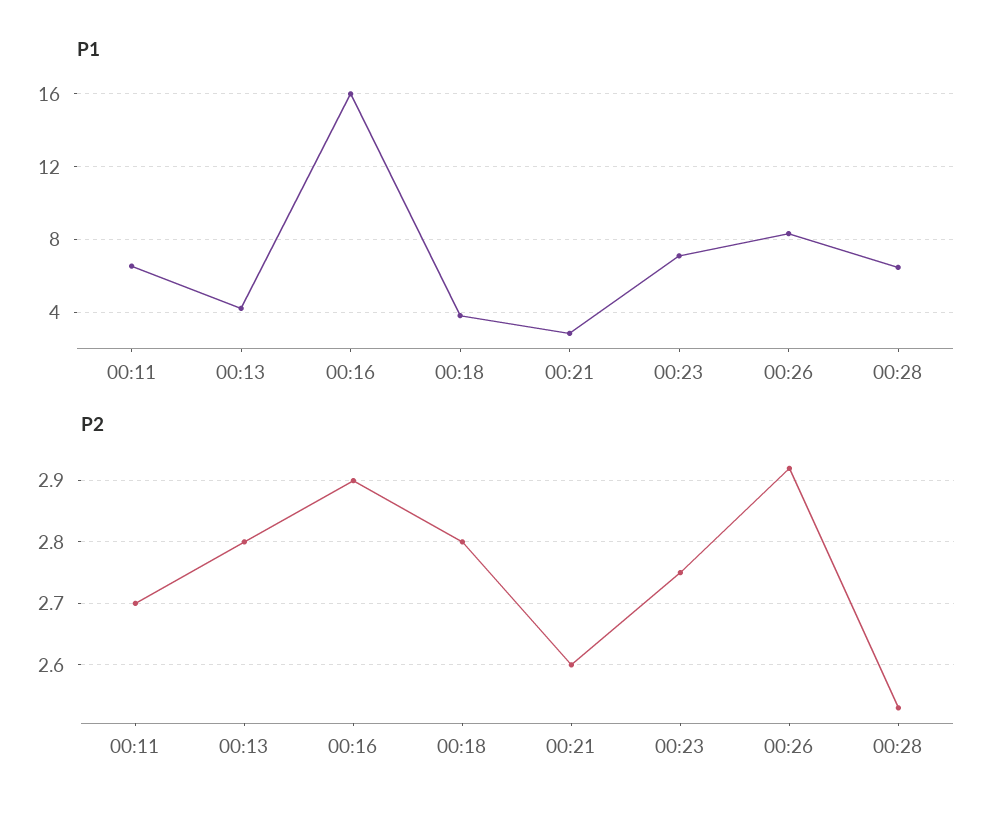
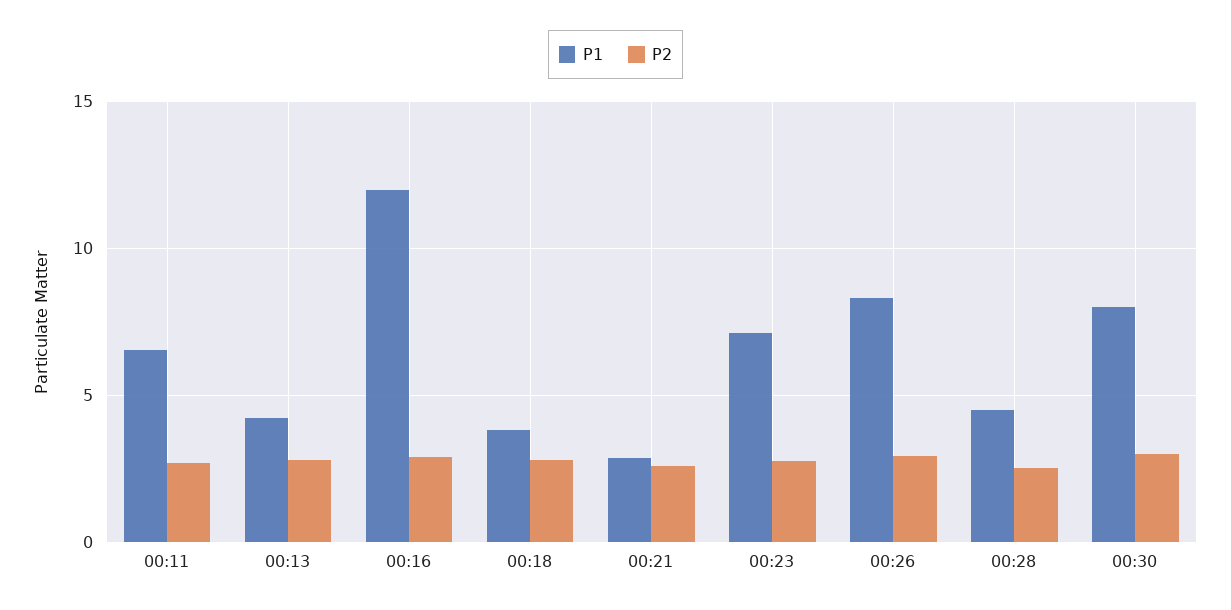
P1, 00:16: 16 -> 12
P1, 00:28: 6.5 -> 4.5
P1, 00:30: none -> 8
P2, 00:30: none -> 3

